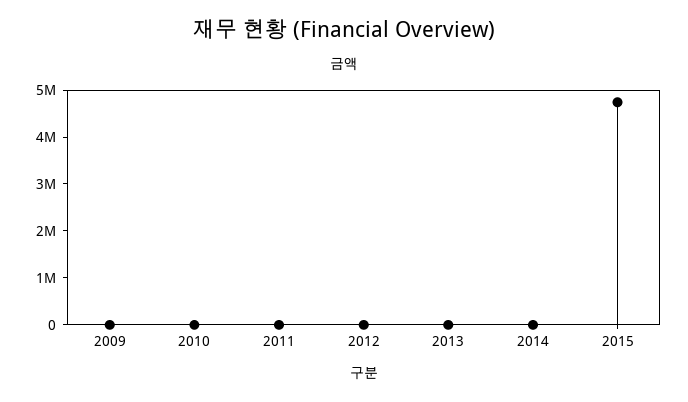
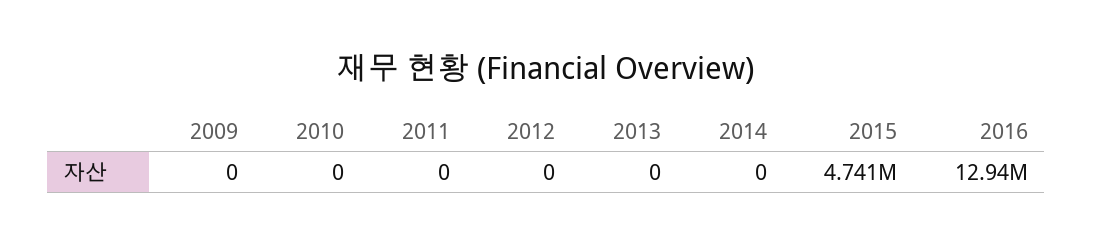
2016: none -> 12940000

